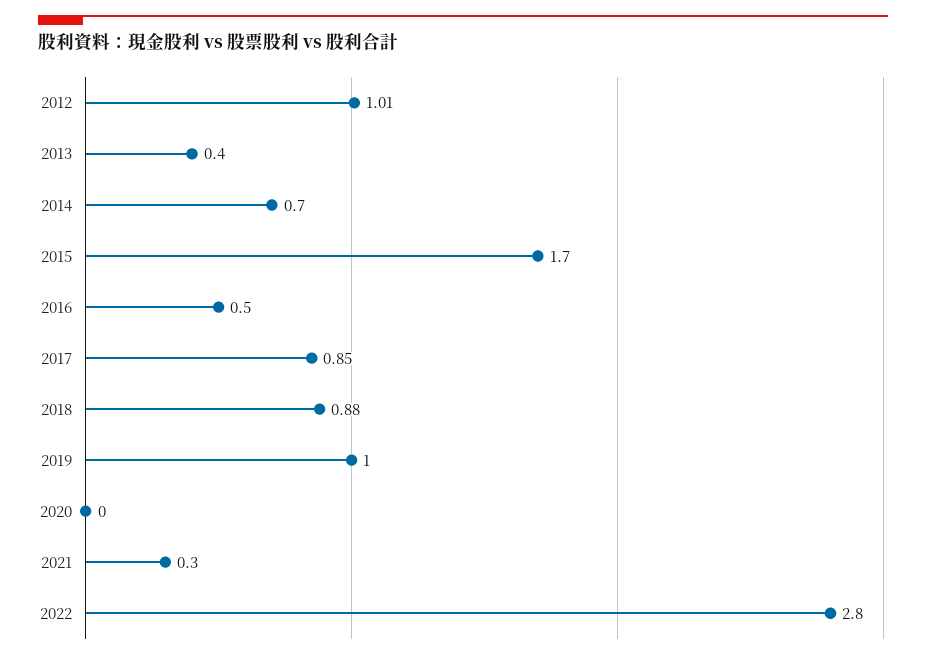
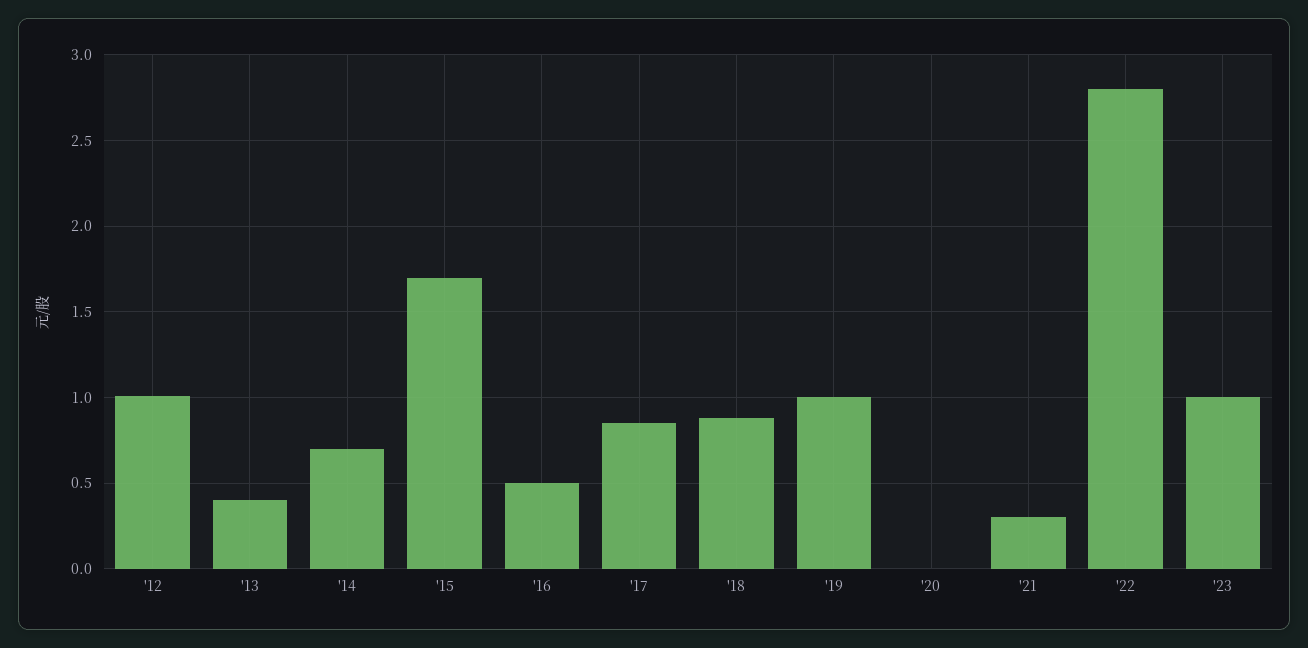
'23: none -> 1

